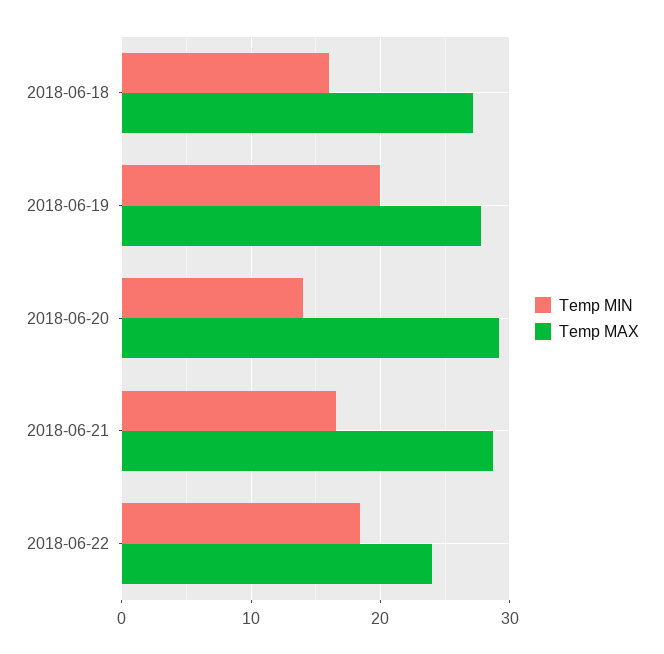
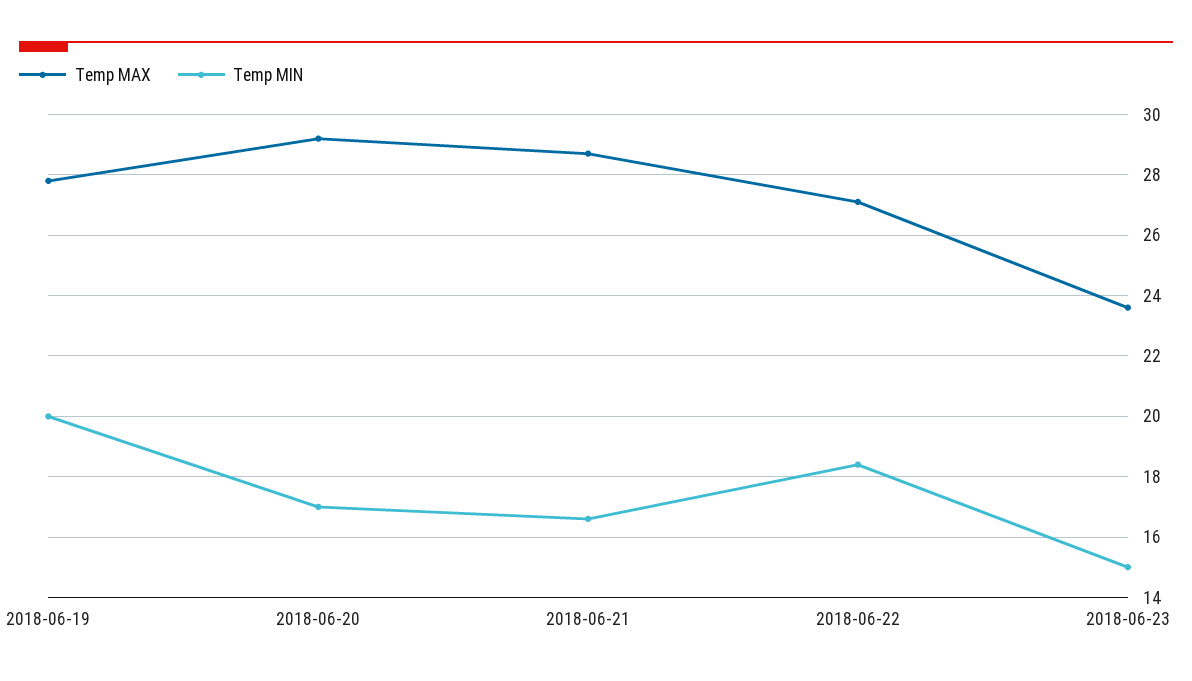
Temp MIN, 2018-06-18: 16 -> none
Temp MAX, 2018-06-18: 27 -> none
Temp MIN, 2018-06-20: 14 -> 17
Temp MAX, 2018-06-22: 24 -> 27
Temp MAX, 2018-06-23: none -> 23.5
Temp MIN, 2018-06-23: none -> 15

